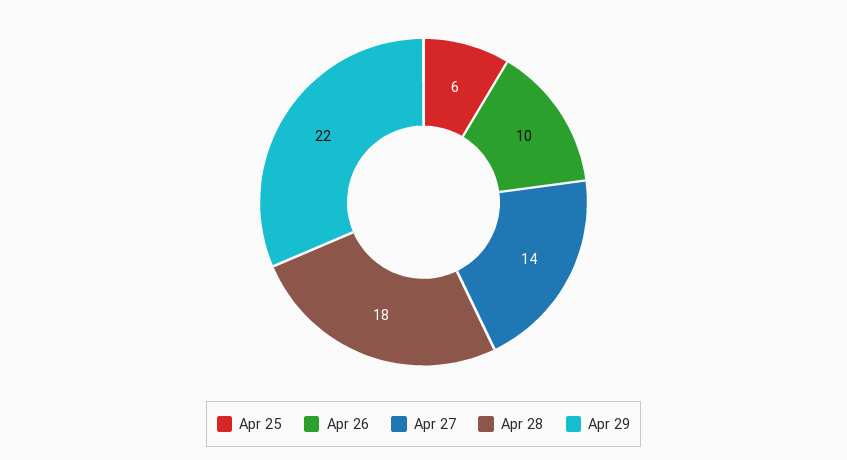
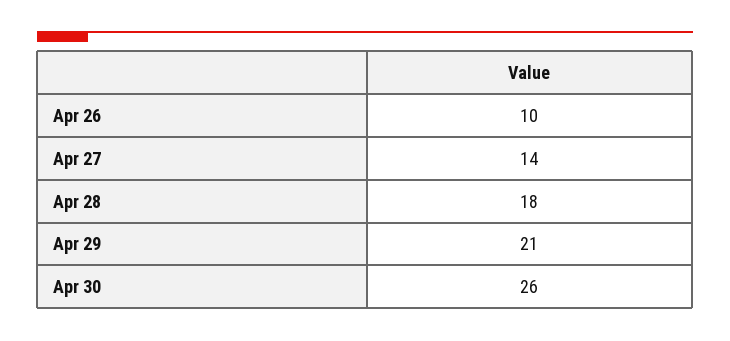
Apr 25: 6 -> none
Apr 29: 22 -> 21
Apr 30: none -> 26

